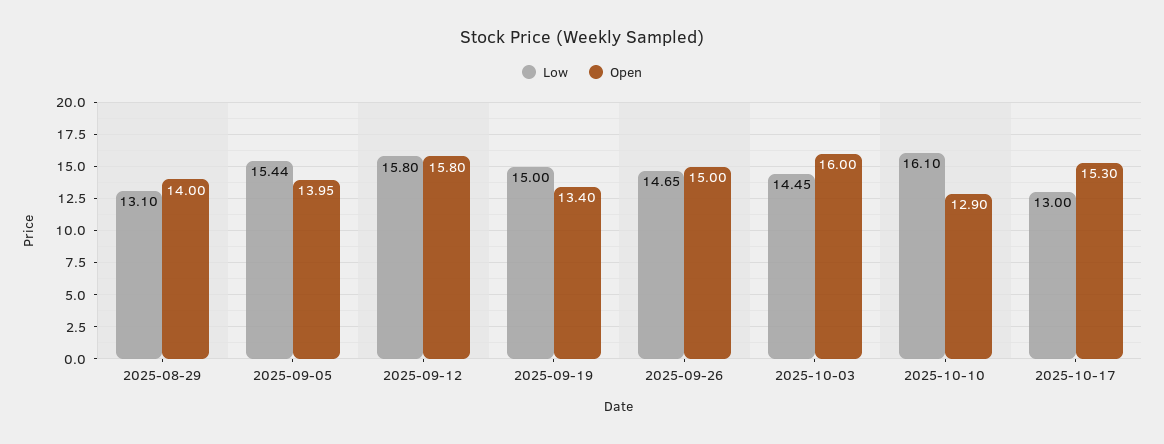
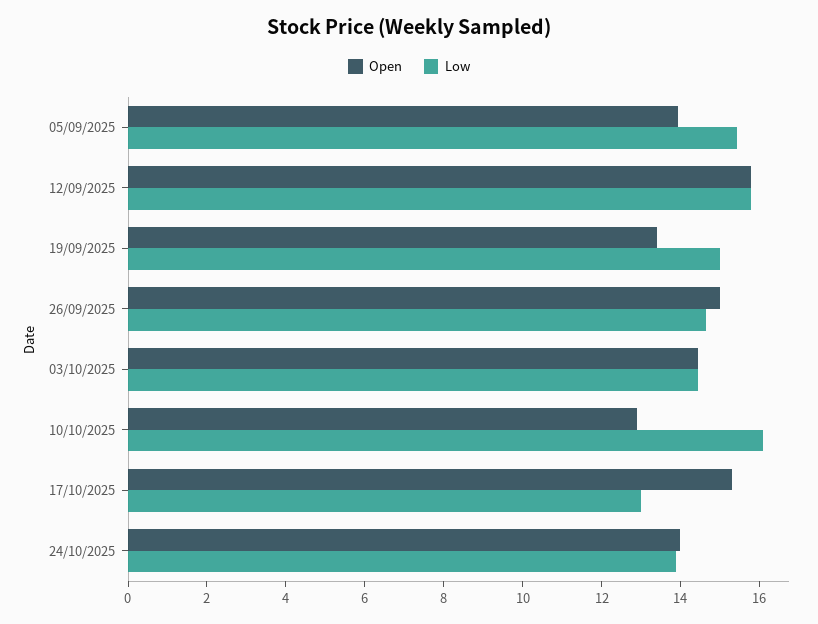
Low, 2025-08-29: 13.1 -> none
Open, 2025-08-29: 14 -> none
Open, 2025-10-03: 16 -> 14.5
Open, 24/10/2025: none -> 14
Low, 24/10/2025: none -> 14

